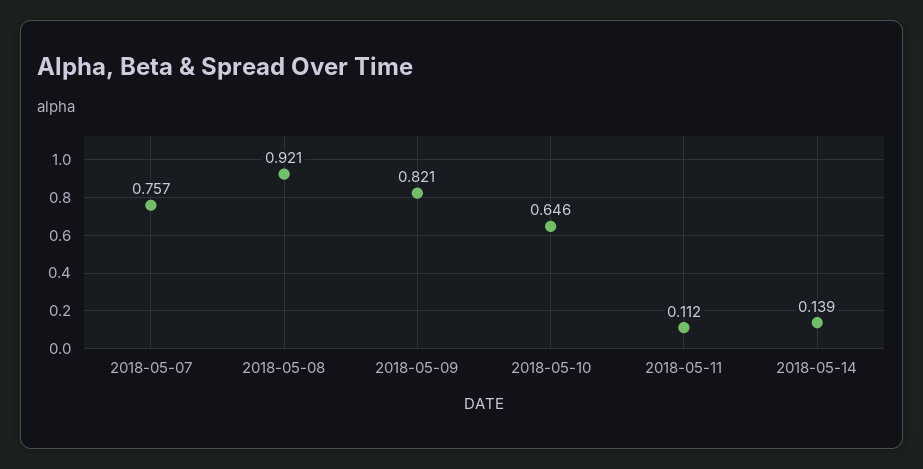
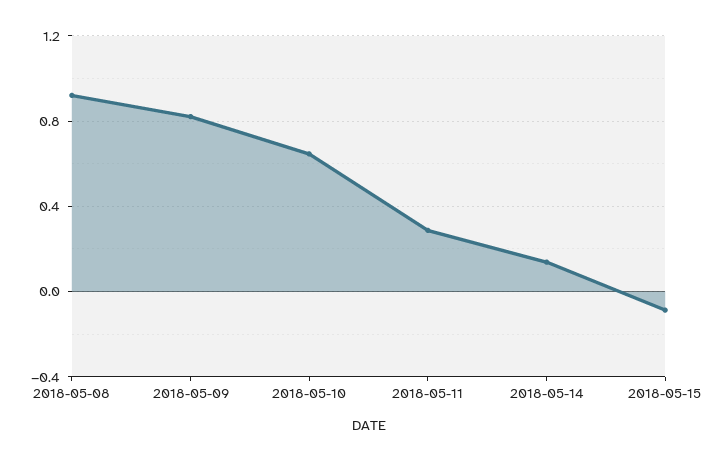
2018-05-07: 0.757 -> none
2018-05-11: 0.112 -> 0.3
2018-05-15: none -> -0.1

